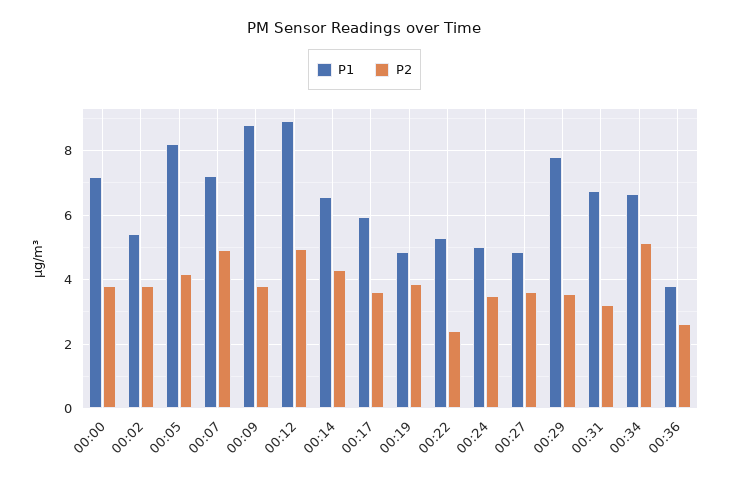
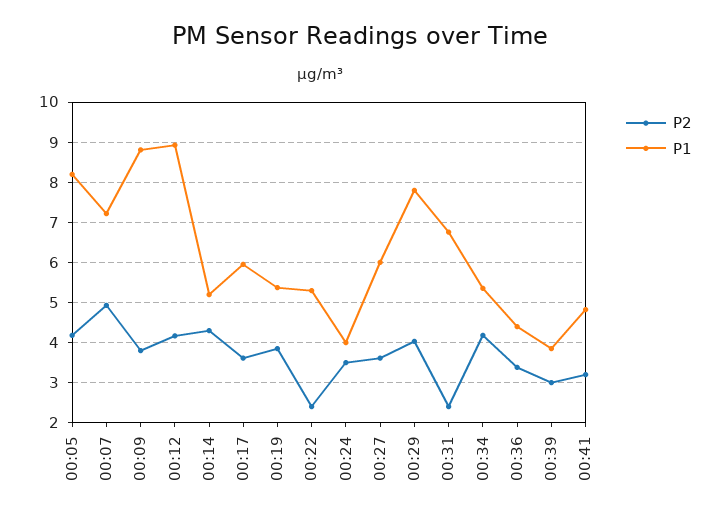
P1, 00:00: 7.2 -> none
P2, 00:00: 3.8 -> none
P1, 00:02: 5.4 -> none
P2, 00:02: 3.8 -> none
P2, 00:12: 5 -> 4.2
P1, 00:14: 6.6 -> 5.2
P1, 00:19: 4.8 -> 5.4
P1, 00:24: 5 -> 4
P1, 00:27: 4.8 -> 6
P2, 00:29: 3.6 -> 4
P2, 00:31: 3.2 -> 2.4
P1, 00:34: 6.6 -> 5.4
P2, 00:34: 5.2 -> 4.2
P1, 00:36: 3.8 -> 4.4
P2, 00:36: 2.6 -> 3.4
P2, 00:39: none -> 3
P1, 00:39: none -> 3.8
P2, 00:41: none -> 3.2
P1, 00:41: none -> 4.8

